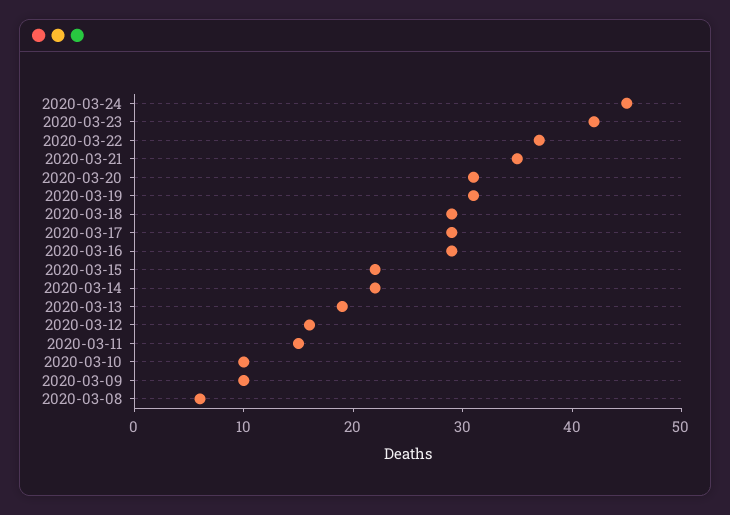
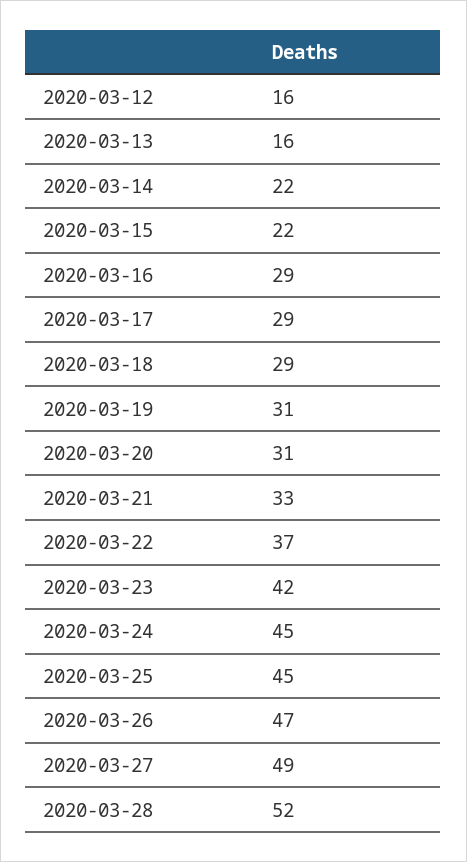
2020-03-21: 35 -> 33
2020-03-13: 19 -> 16
2020-03-11: 15 -> none
2020-03-10: 10 -> none
2020-03-09: 10 -> none
2020-03-08: 6 -> none
2020-03-25: none -> 45
2020-03-26: none -> 47
2020-03-27: none -> 49
2020-03-28: none -> 52

